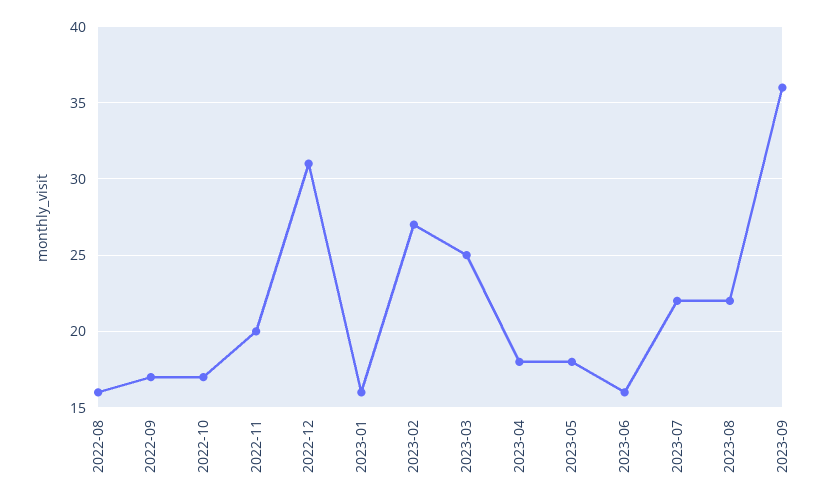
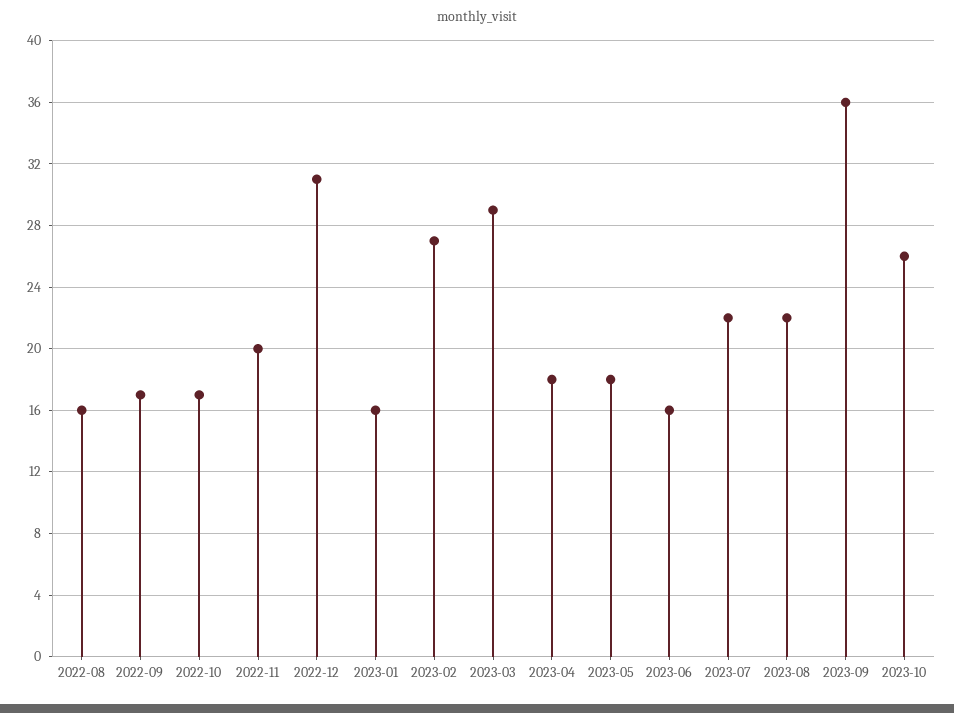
2023-03: 25 -> 29
2023-10: none -> 26

